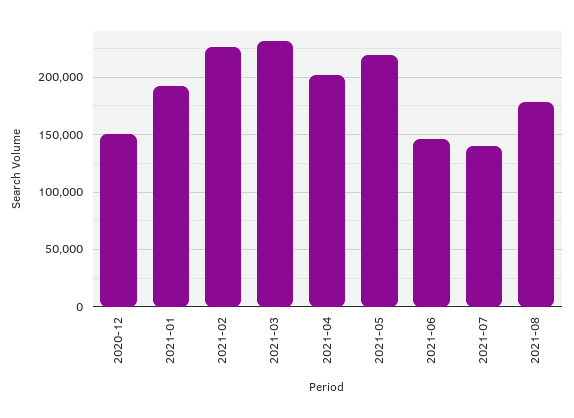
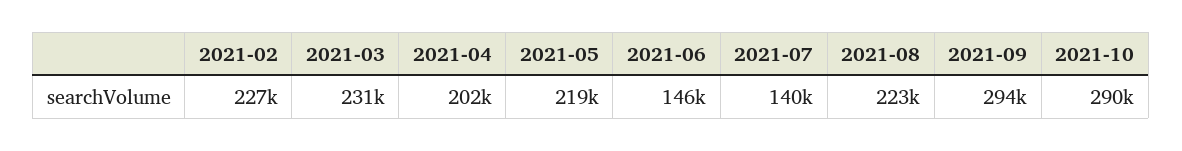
2020-12: 150000 -> none
2021-01: 190000 -> none
2021-08: 180000 -> 223000
2021-09: none -> 294000
2021-10: none -> 290000

